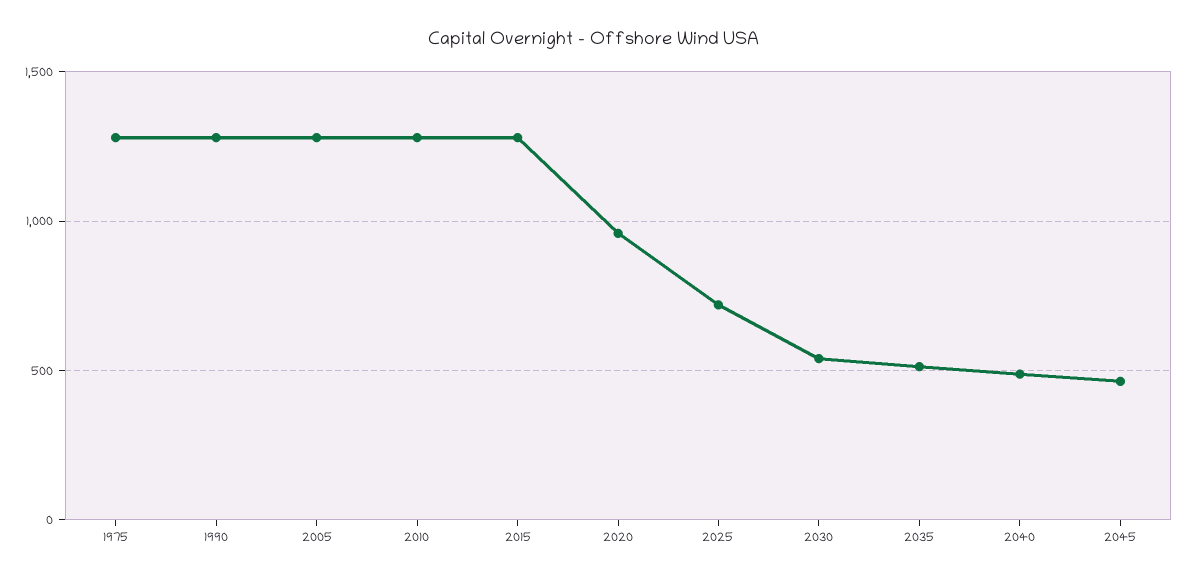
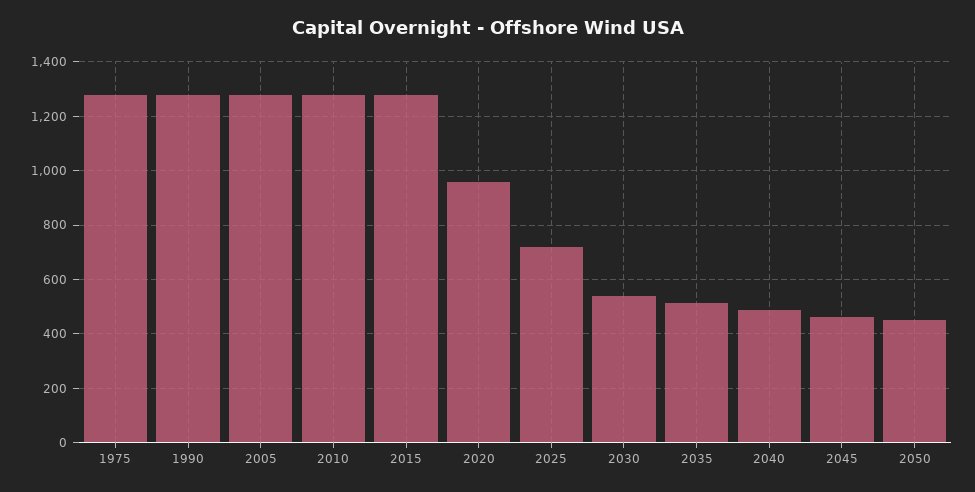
2050: none -> 450

